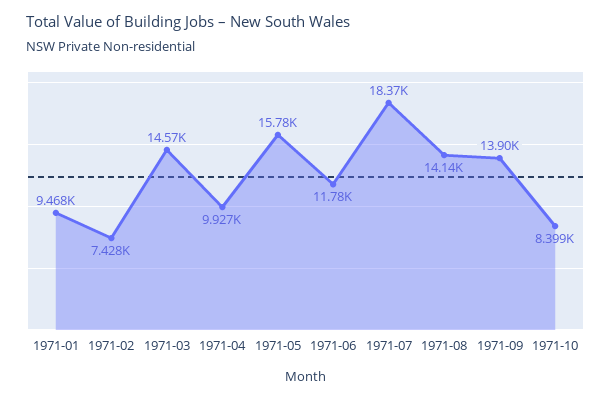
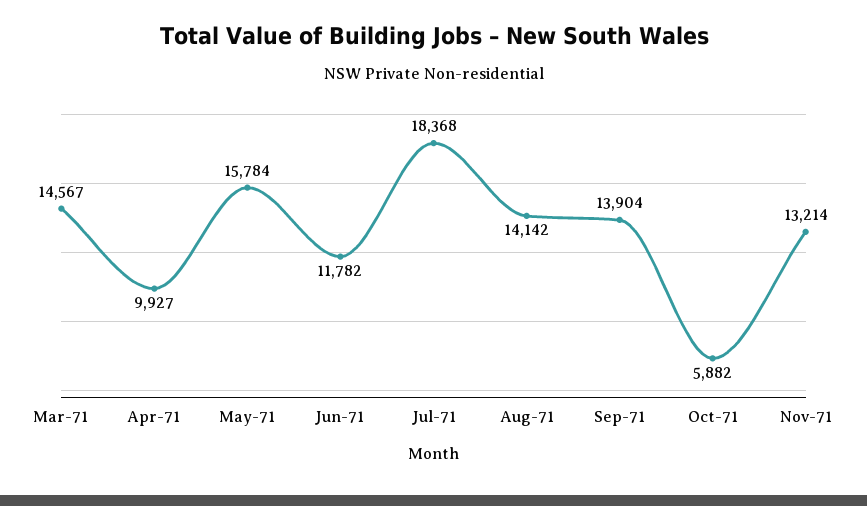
1971-01: 9468 -> none
1971-02: 7428 -> none
1971-10: 8399 -> 5882
Nov-71: none -> 13214

